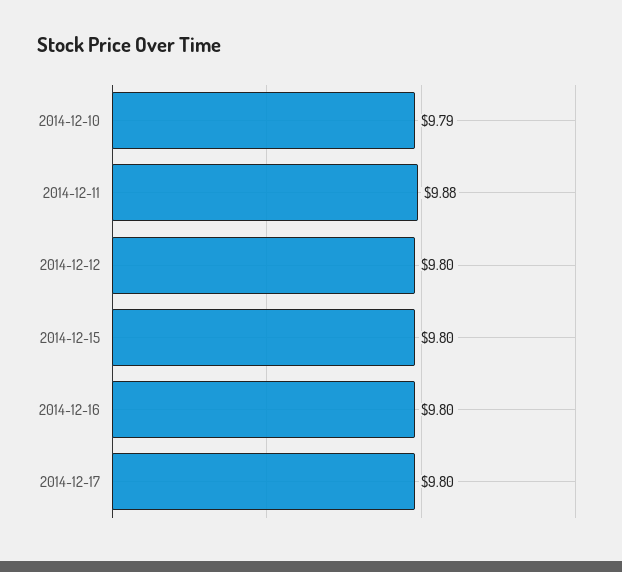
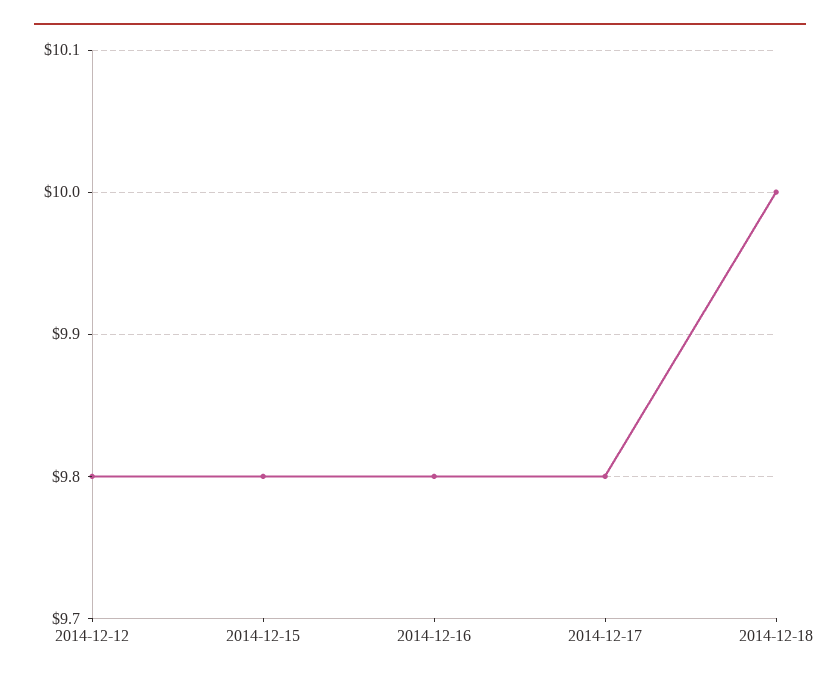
2014-12-10: 9.79 -> none
2014-12-11: 9.88 -> none
2014-12-18: none -> 10

